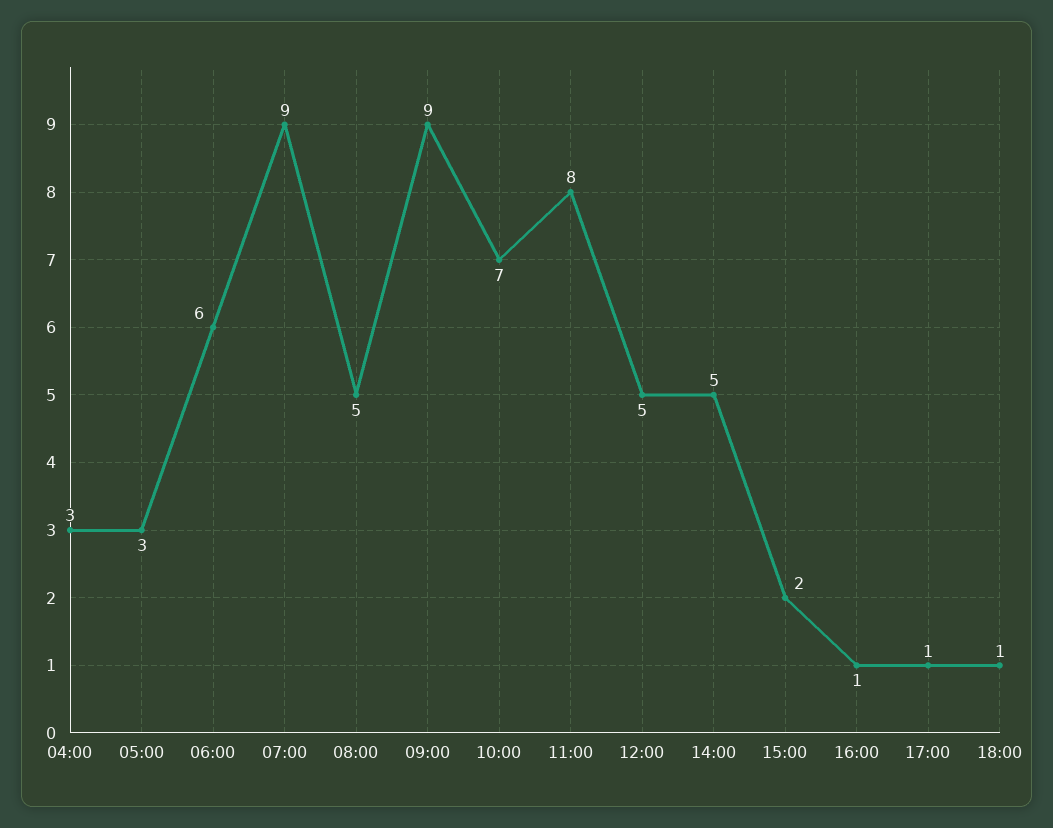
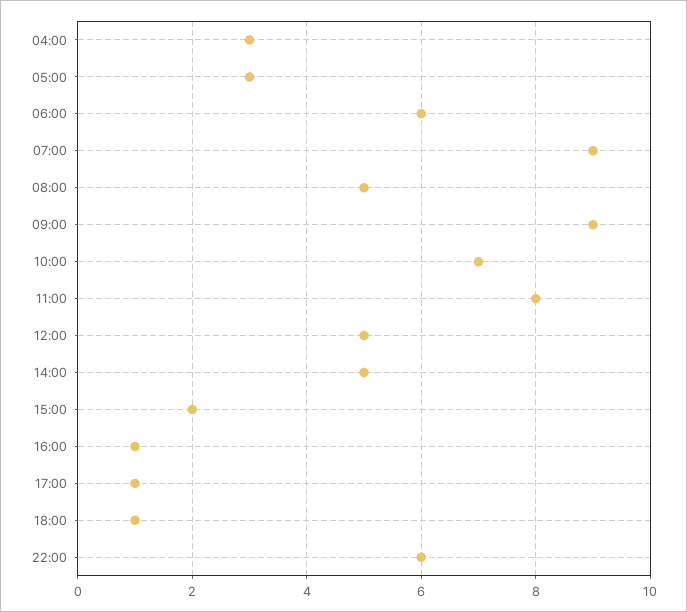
22:00: none -> 6

